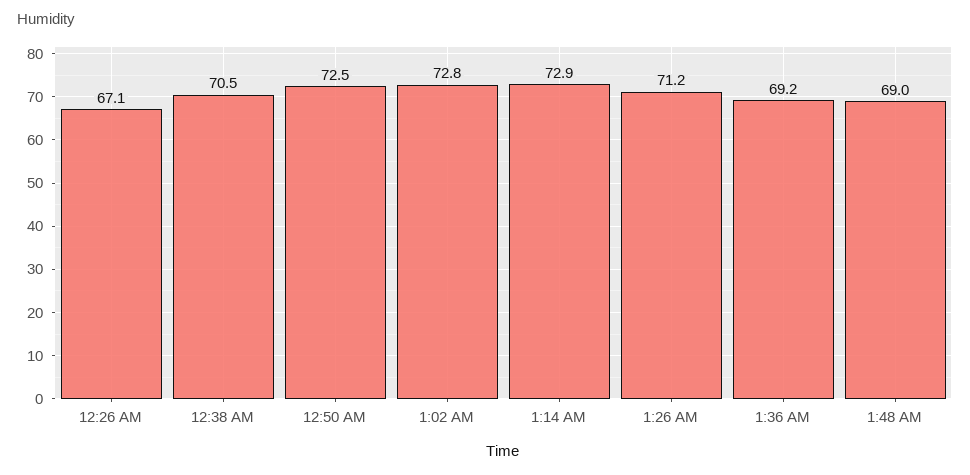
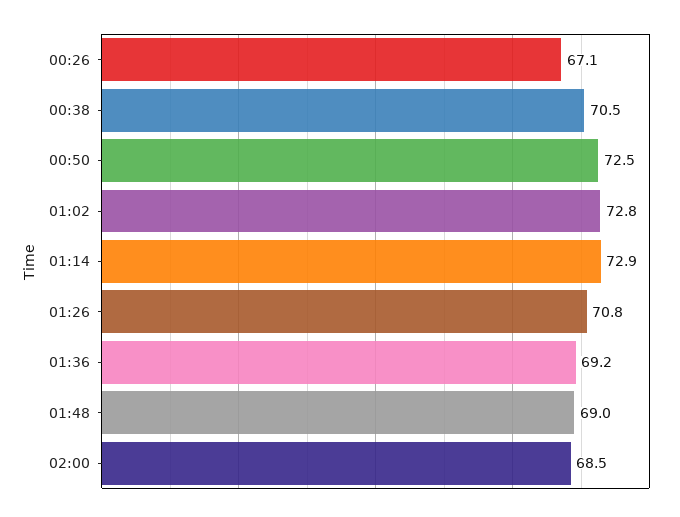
1:26 AM: 71.2 -> 70.8
02:00: none -> 68.5

